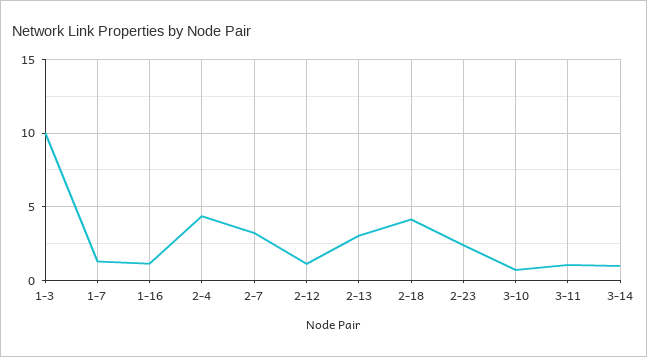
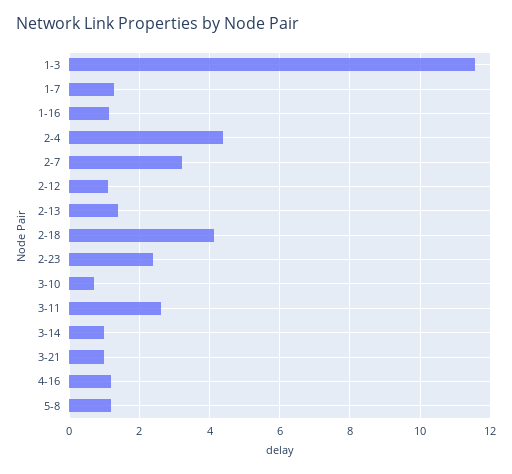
1-3: 10 -> 11.6
2-13: 3 -> 1.4
3-11: 1 -> 2.6
3-21: none -> 1
4-16: none -> 1.2
5-8: none -> 1.2

